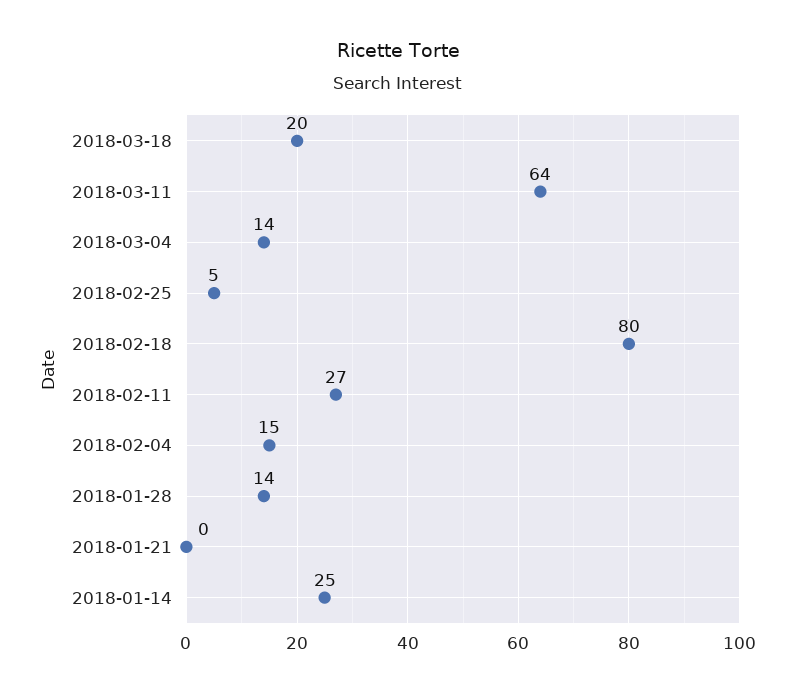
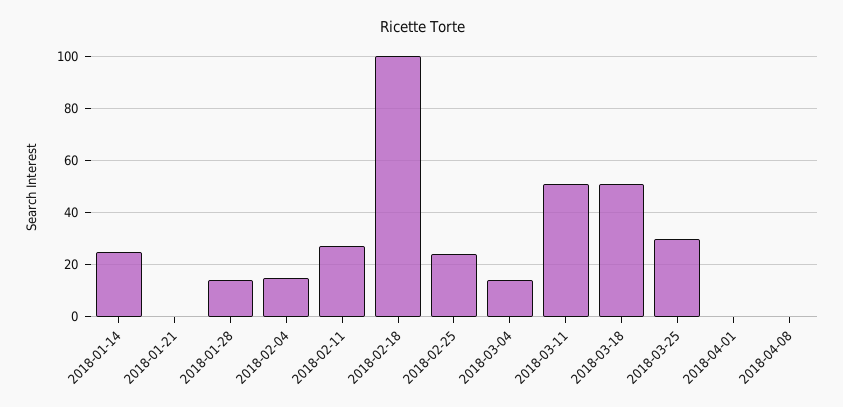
2018-03-18: 20 -> 50
2018-03-11: 64 -> 50
2018-02-25: 5 -> 25
2018-02-18: 80 -> 100
2018-03-25: none -> 30
2018-04-01: none -> 0
2018-04-08: none -> 0

